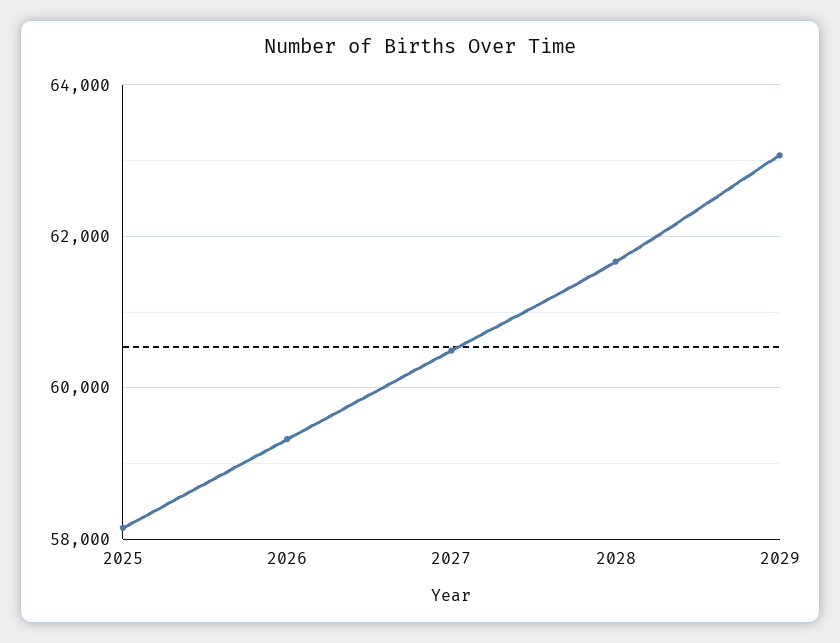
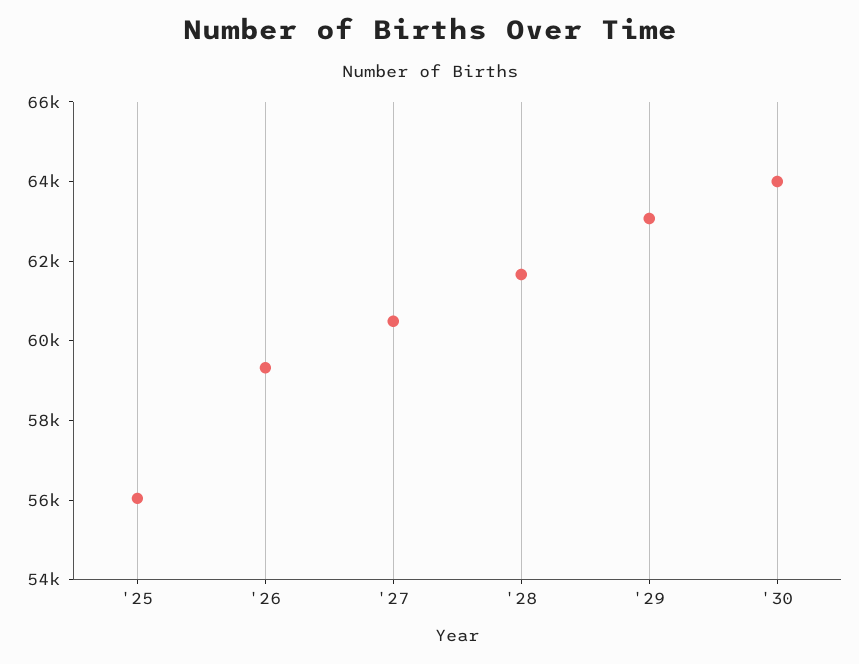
2025: 58200 -> 56000
'30: none -> 64000

